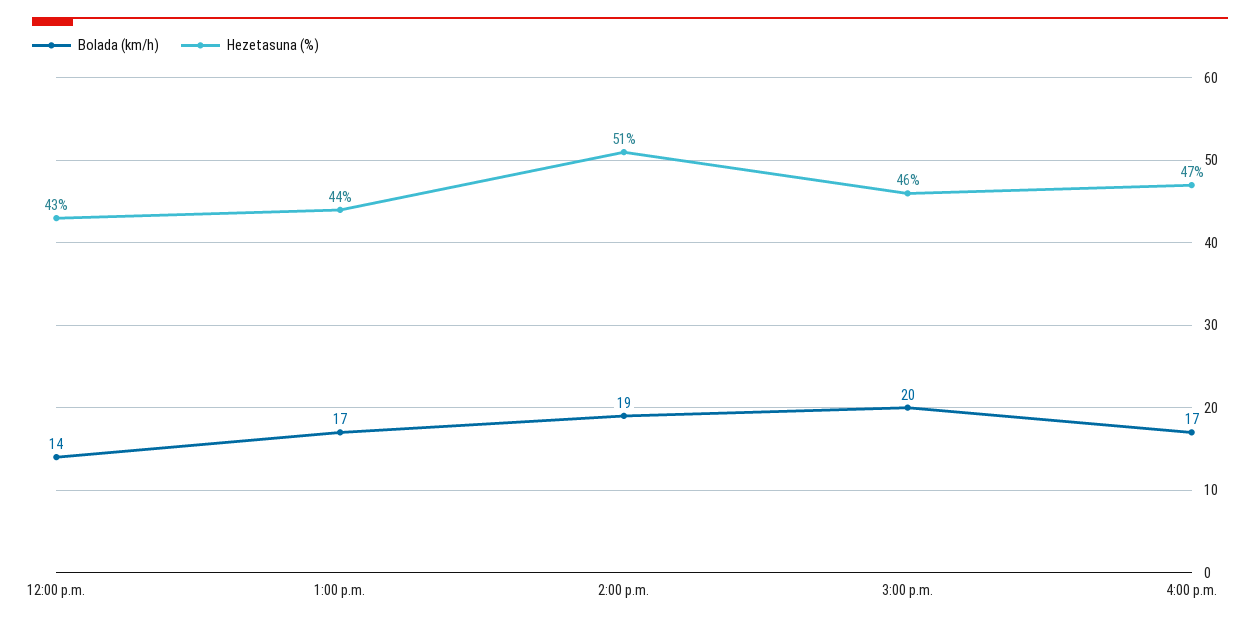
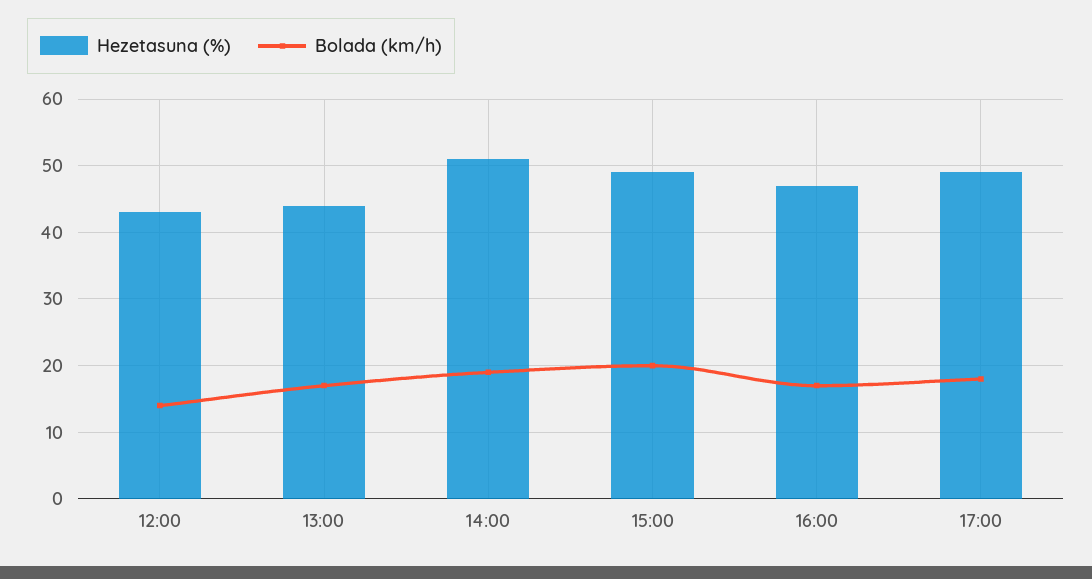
Hezetasuna (%), 3:00 p.m.: 46 -> 49
Hezetasuna (%), 17:00: none -> 49
Bolada (km/h), 17:00: none -> 18

